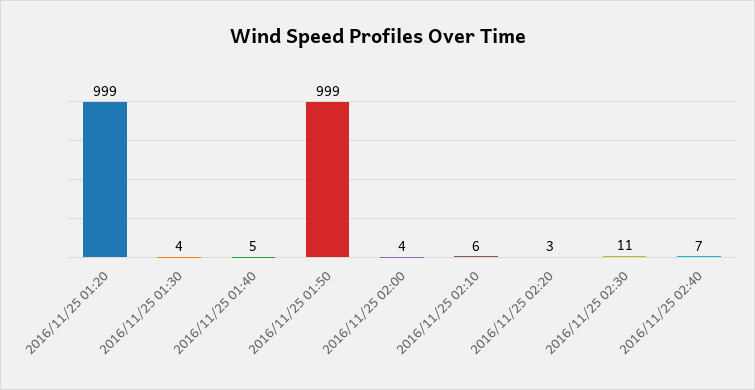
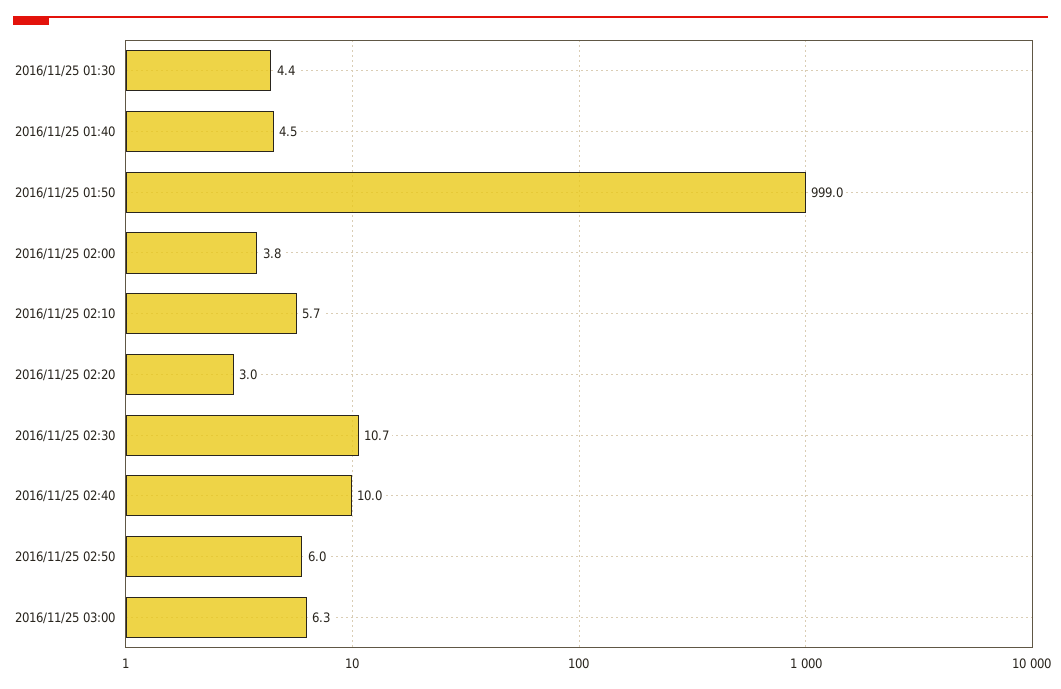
2016/11/25 01:20: 999 -> none
2016/11/25 02:40: 7 -> 10
2016/11/25 02:50: none -> 6
2016/11/25 03:00: none -> 6.3

